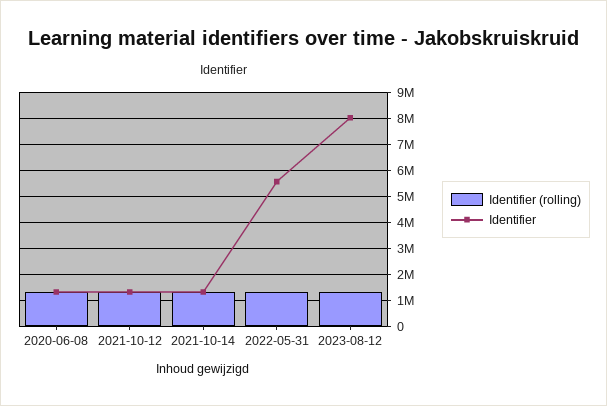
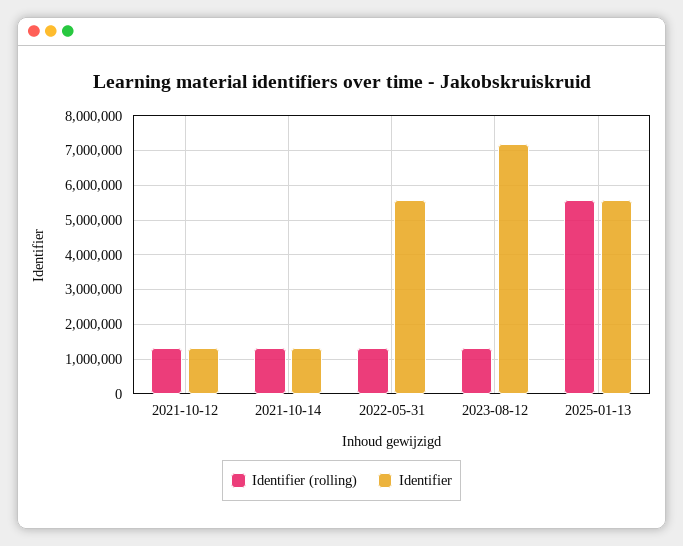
Identifier (rolling), 2020-06-08: 1250000 -> none
Identifier, 2020-06-08: 1250000 -> none
Identifier, 2023-08-12: 8000000 -> 7200000
Identifier (rolling), 2025-01-13: none -> 5600000
Identifier, 2025-01-13: none -> 5600000

